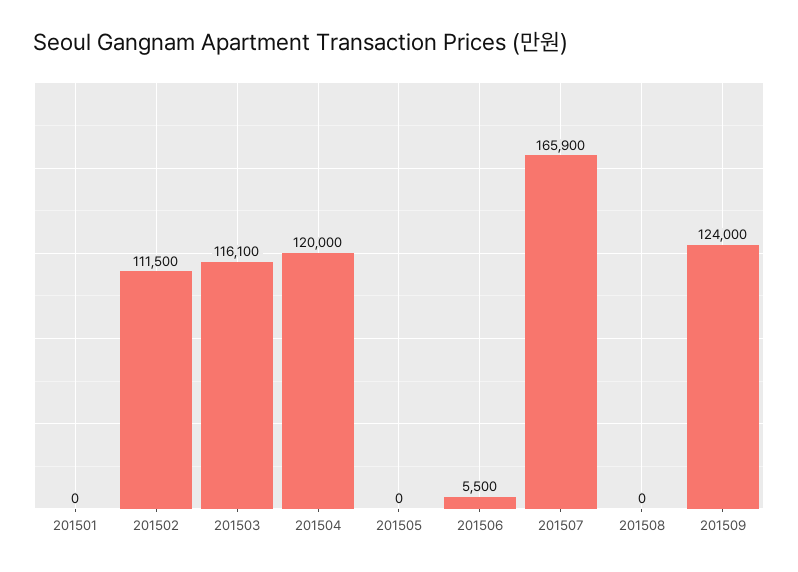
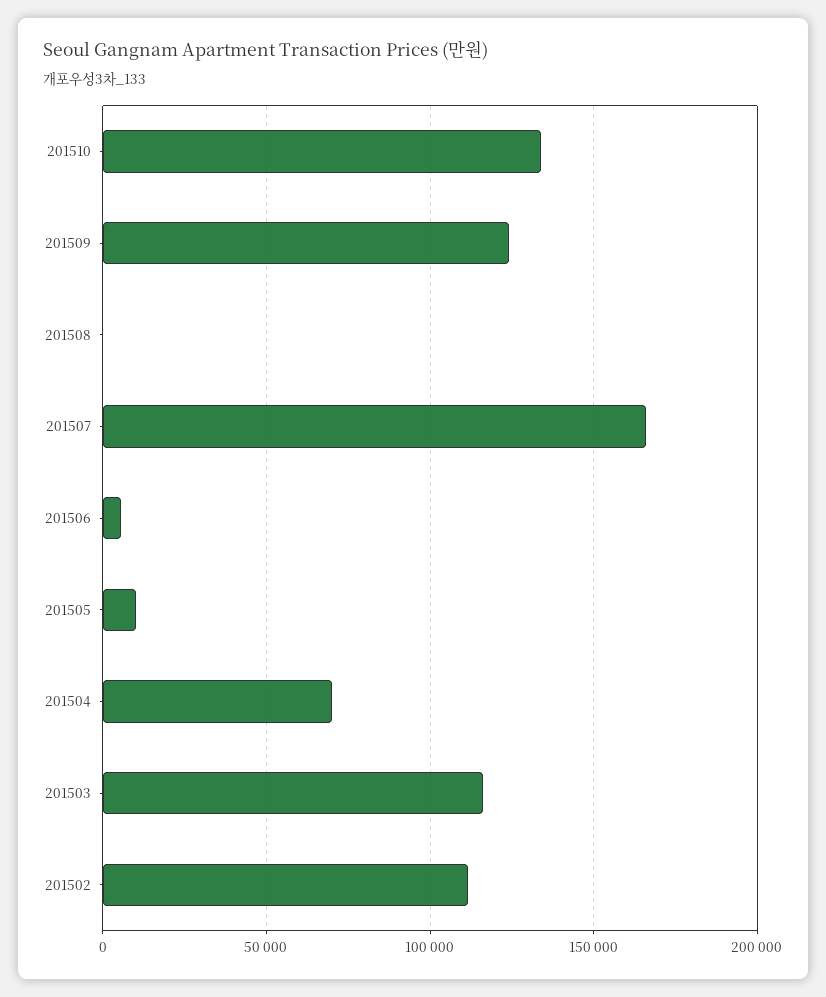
201501: 0 -> none
201504: 120000 -> 70000
201505: 0 -> 10000
201510: none -> 135000

